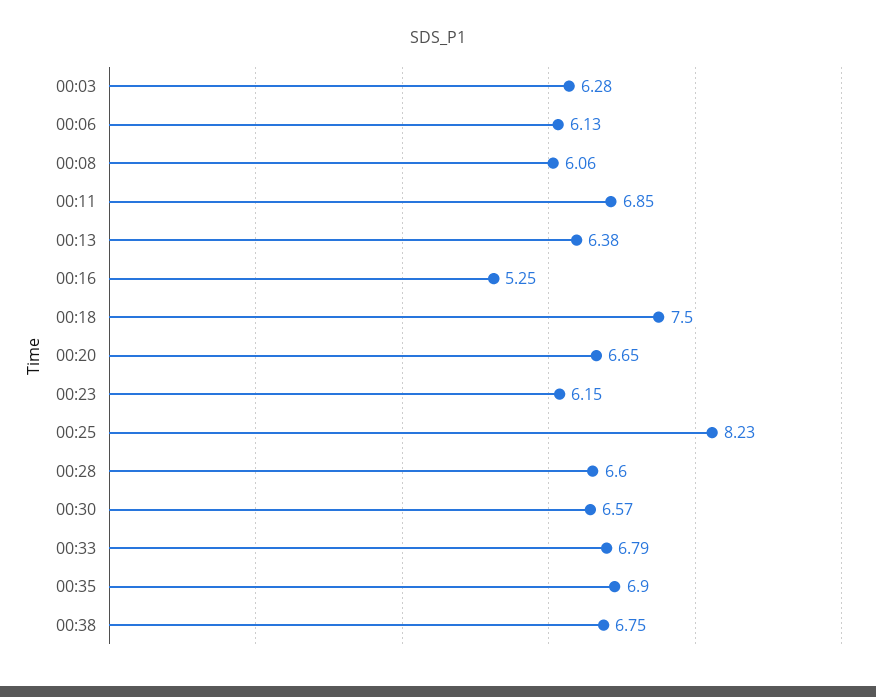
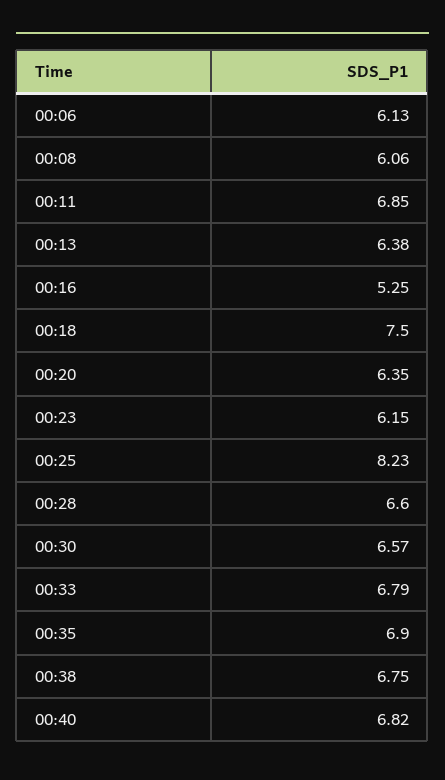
00:03: 6.28 -> none
00:20: 6.65 -> 6.35
00:40: none -> 6.82

